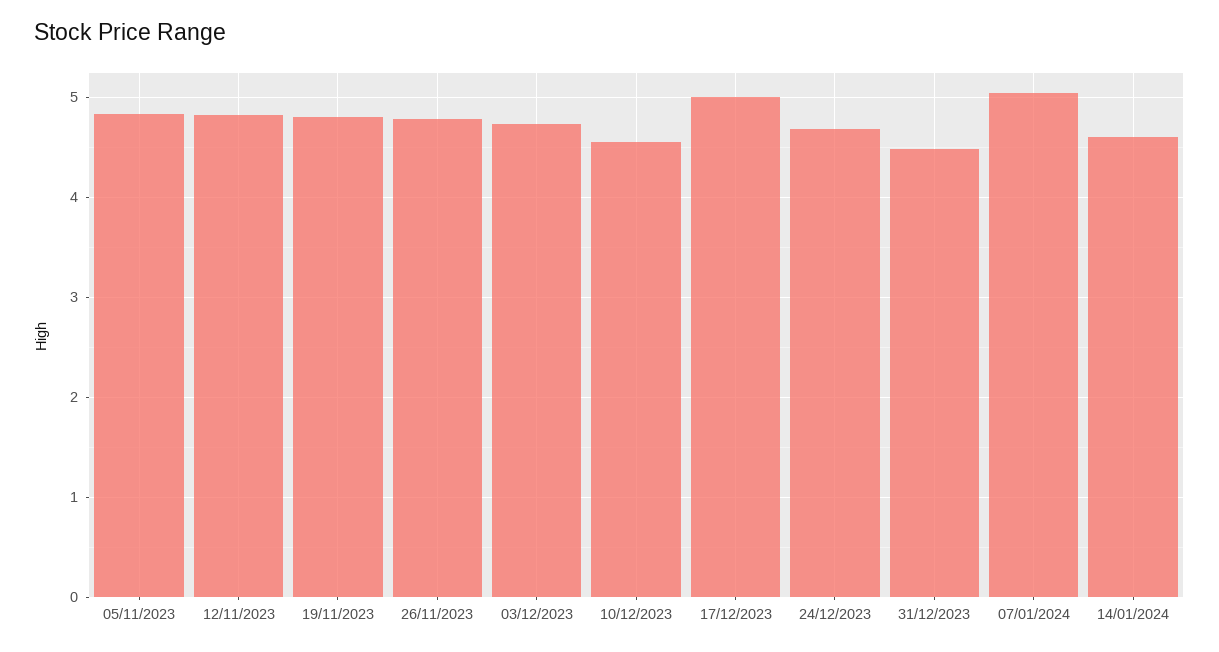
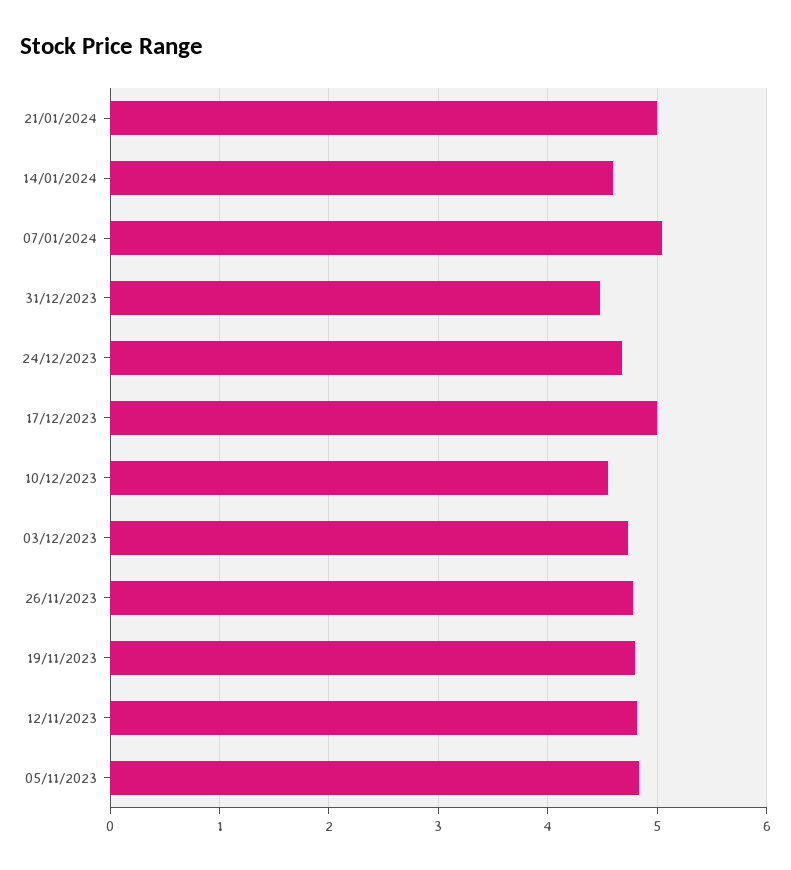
21/01/2024: none -> 5

